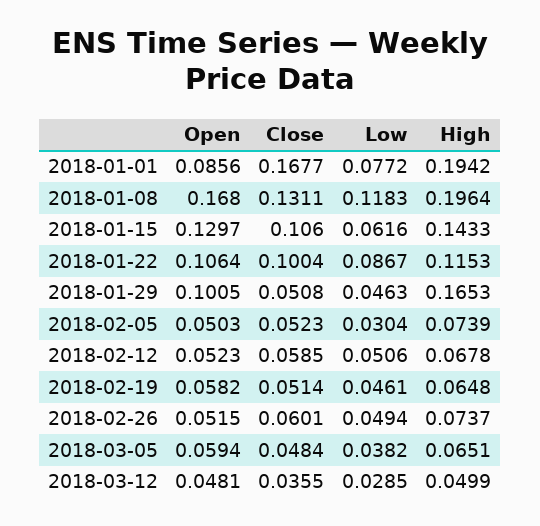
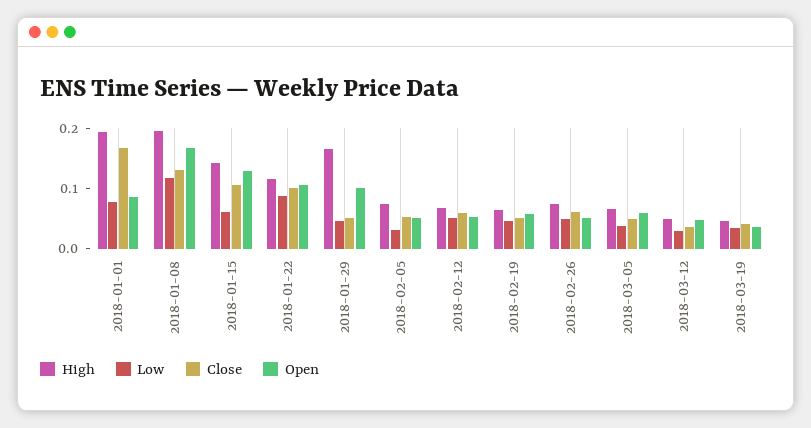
High, 2018-03-19: none -> 0.04
Low, 2018-03-19: none -> 0.04
Close, 2018-03-19: none -> 0.04
Open, 2018-03-19: none -> 0.04

